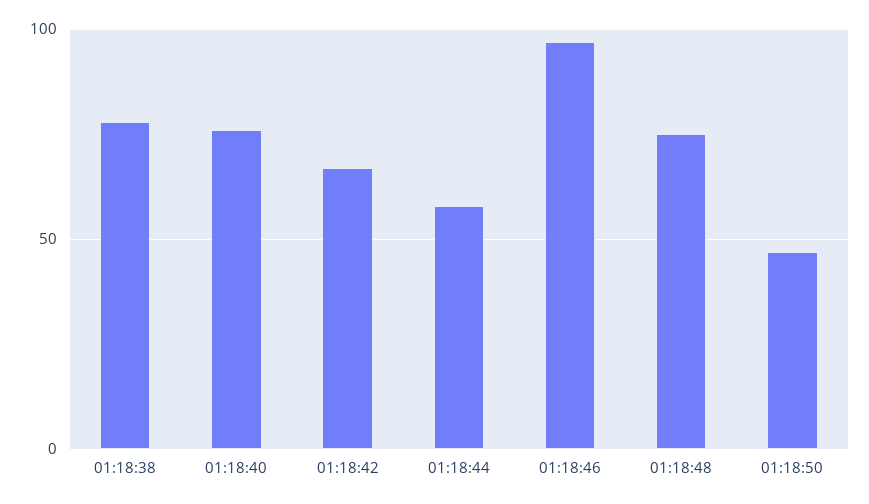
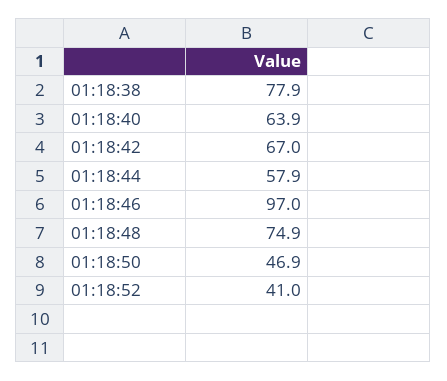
01:18:40: 75 -> 63.9
01:18:52: none -> 41

